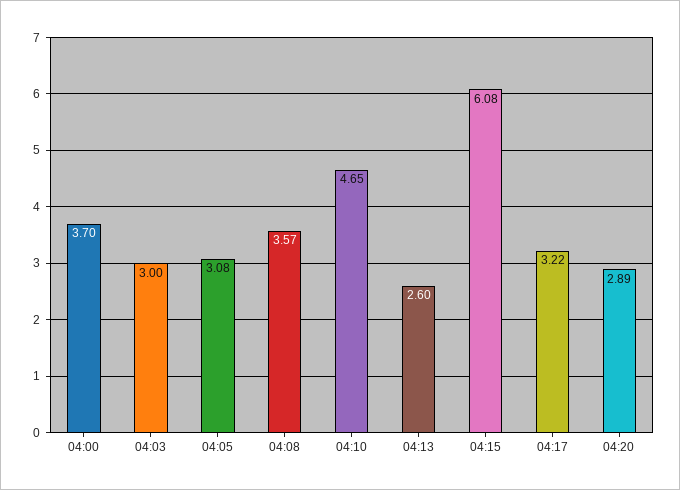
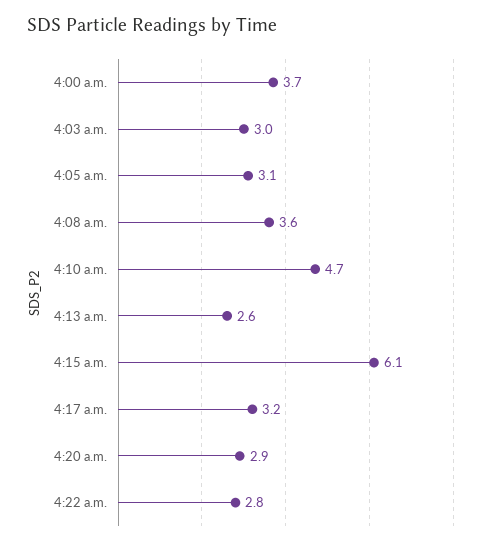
4:22 a.m.: none -> 2.8

